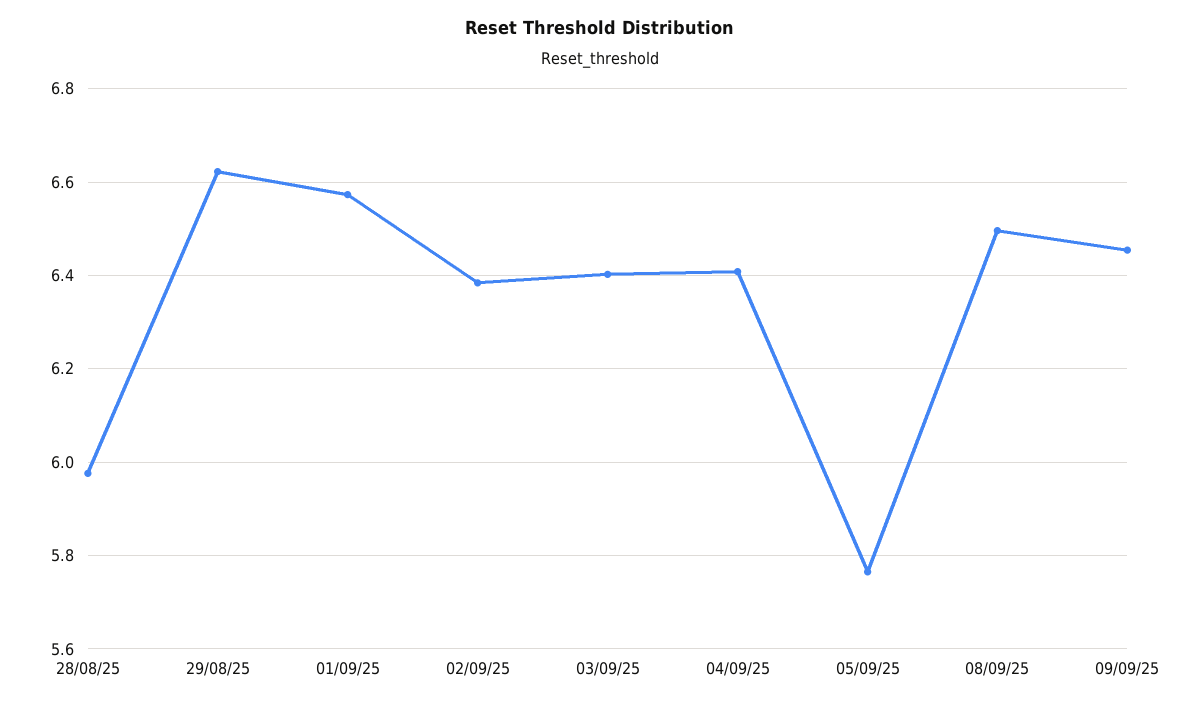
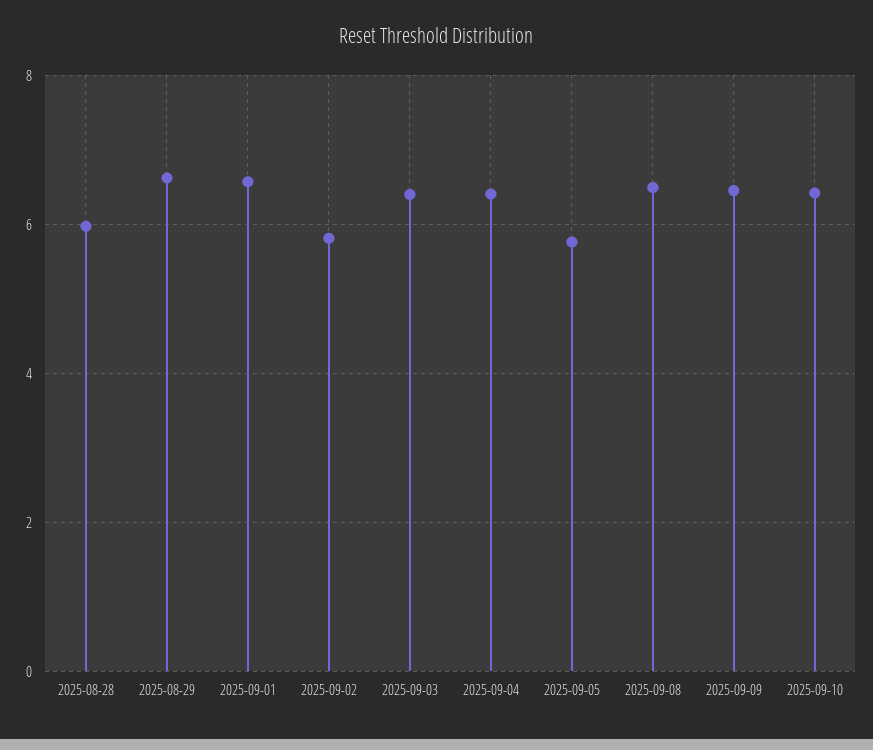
02/09/25: 6.38 -> 5.8
2025-09-10: none -> 6.4

